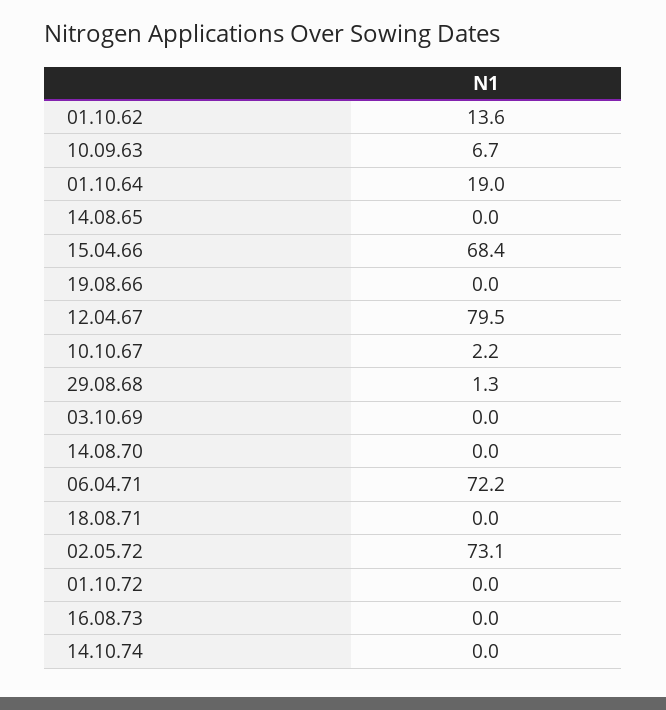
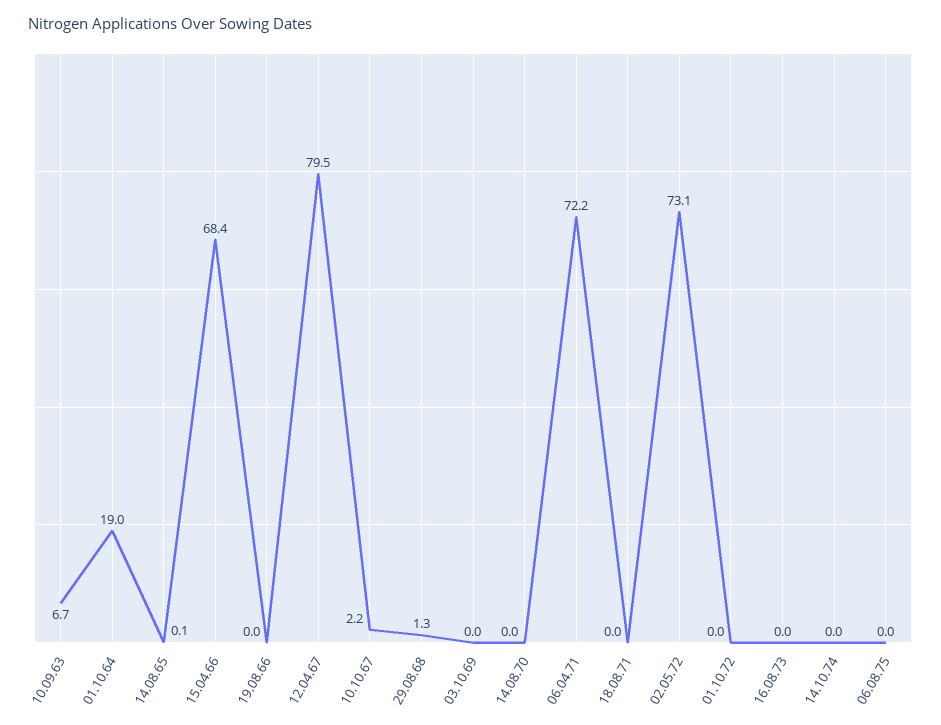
01.10.62: 13.6 -> none
14.08.65: 0 -> 0.1
06.08.75: none -> 0

